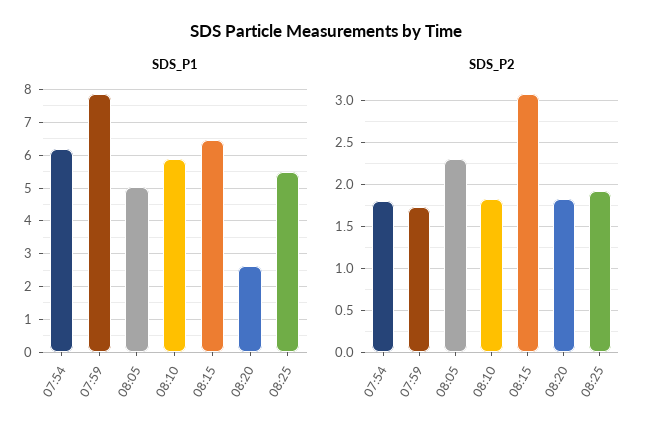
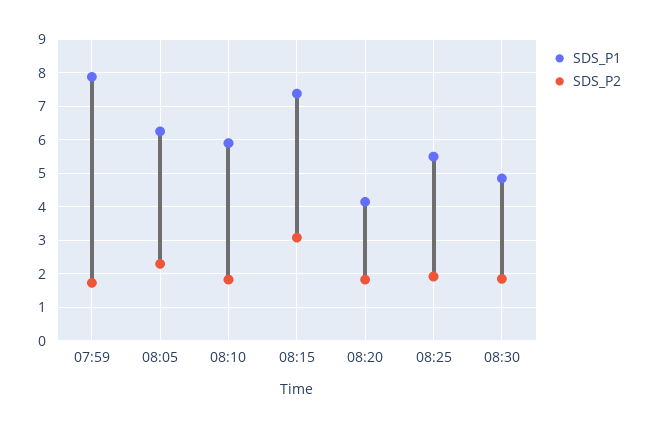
SDS_P1, 07:54: 6.2 -> none
SDS_P1, 08:05: 5 -> 6.2
SDS_P1, 08:15: 6.4 -> 7.4
SDS_P1, 08:20: 2.6 -> 4.2
SDS_P2, 07:54: 1.8 -> none
SDS_P1, 08:30: none -> 4.8
SDS_P2, 08:30: none -> 1.8

